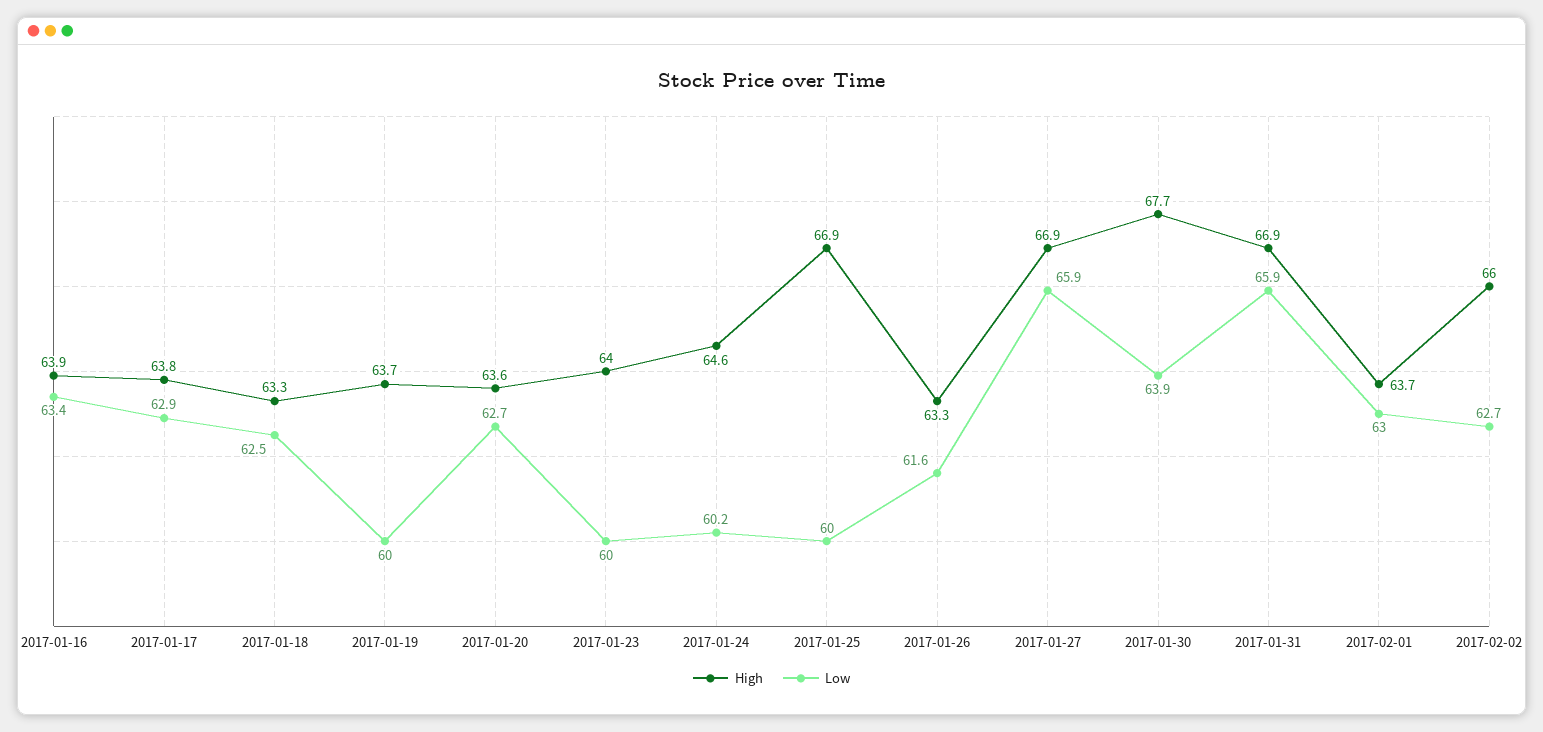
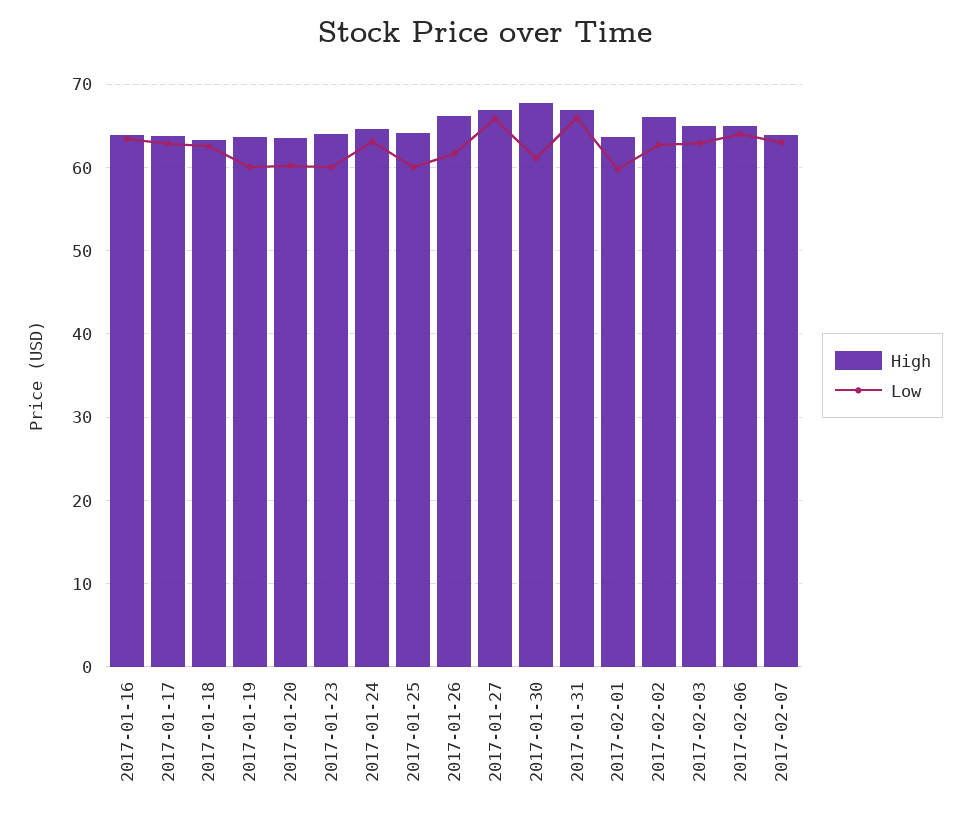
Low, 2017-01-20: 62.7 -> 60
Low, 2017-01-24: 60.2 -> 63
High, 2017-01-25: 66.9 -> 64
High, 2017-01-26: 63.3 -> 66
Low, 2017-01-30: 63.9 -> 61
Low, 2017-02-01: 63 -> 60
High, 2017-02-03: none -> 65
Low, 2017-02-03: none -> 63
High, 2017-02-06: none -> 65
Low, 2017-02-06: none -> 64
High, 2017-02-07: none -> 64
Low, 2017-02-07: none -> 63

